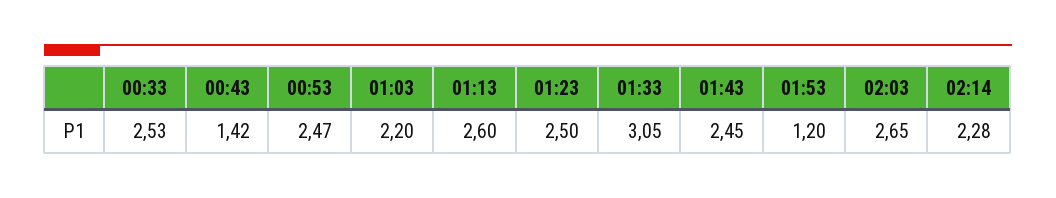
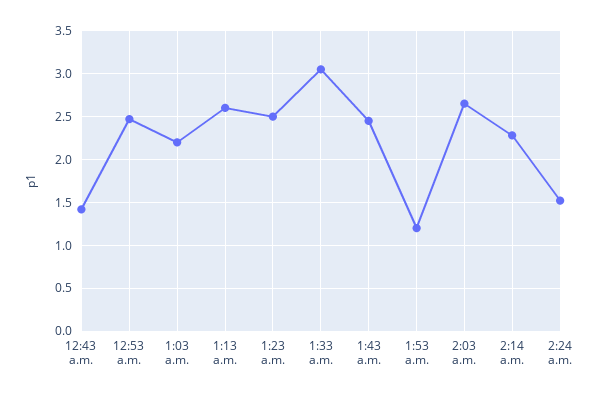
00:33: 2.53 -> none
2:24 a.m.: none -> 1.5

